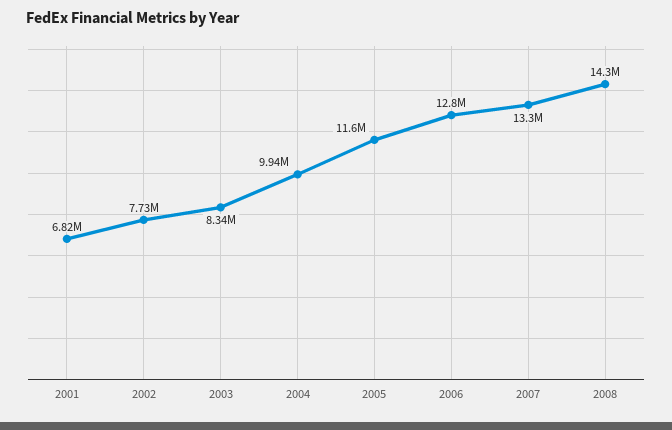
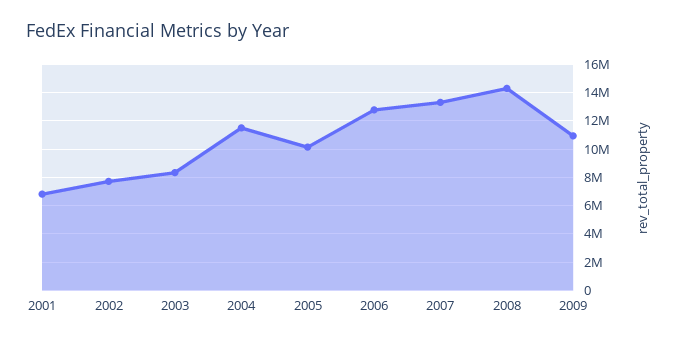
2004: 9940000 -> 11500000
2005: 11600000 -> 10000000
2009: none -> 11000000

